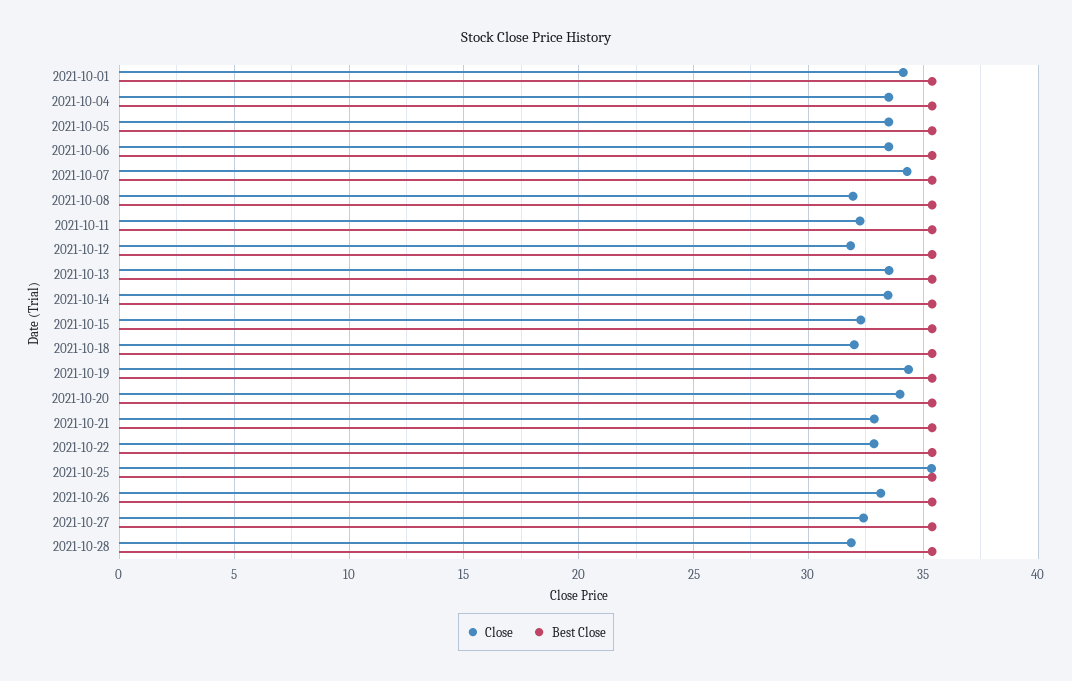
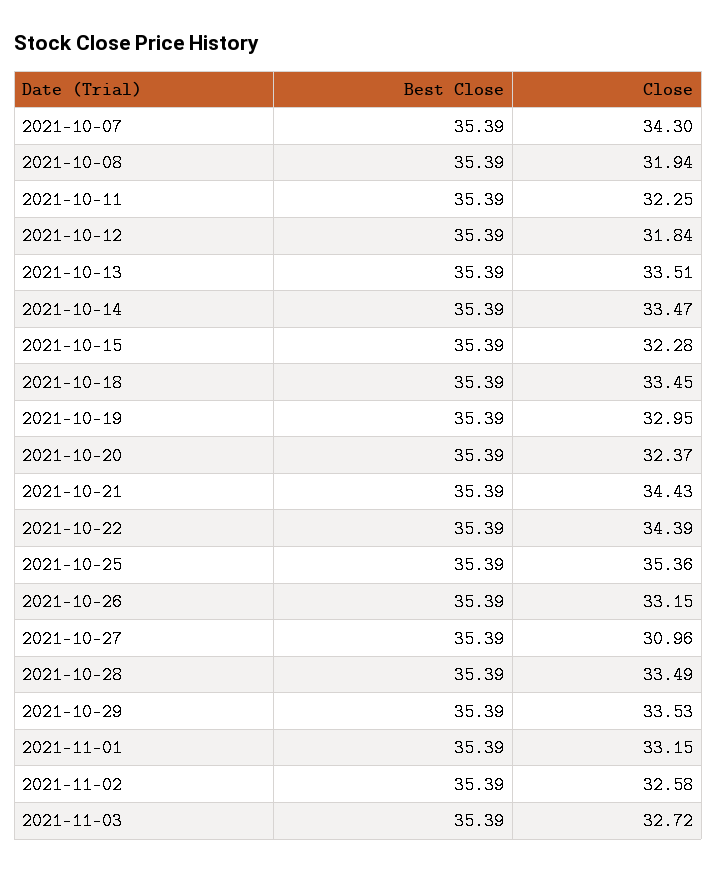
Close, 2021-10-01: 34 -> none
Best Close, 2021-10-01: 35.5 -> none
Close, 2021-10-04: 33.5 -> none
Best Close, 2021-10-04: 35.5 -> none
Close, 2021-10-05: 33.5 -> none
Best Close, 2021-10-05: 35.5 -> none
Close, 2021-10-06: 33.5 -> none
Best Close, 2021-10-06: 35.5 -> none
Close, 2021-10-18: 32 -> 33.45
Close, 2021-10-19: 34.5 -> 32.95
Close, 2021-10-20: 34 -> 32.37
Close, 2021-10-21: 33 -> 34.43
Close, 2021-10-22: 33 -> 34.39
Close, 2021-10-27: 32.5 -> 30.96
Close, 2021-10-28: 32 -> 33.49
Best Close, 2021-10-29: none -> 35.39
Close, 2021-10-29: none -> 33.53
Best Close, 2021-11-01: none -> 35.39
Close, 2021-11-01: none -> 33.15
Best Close, 2021-11-02: none -> 35.39
Close, 2021-11-02: none -> 32.58
Best Close, 2021-11-03: none -> 35.39
Close, 2021-11-03: none -> 32.72

